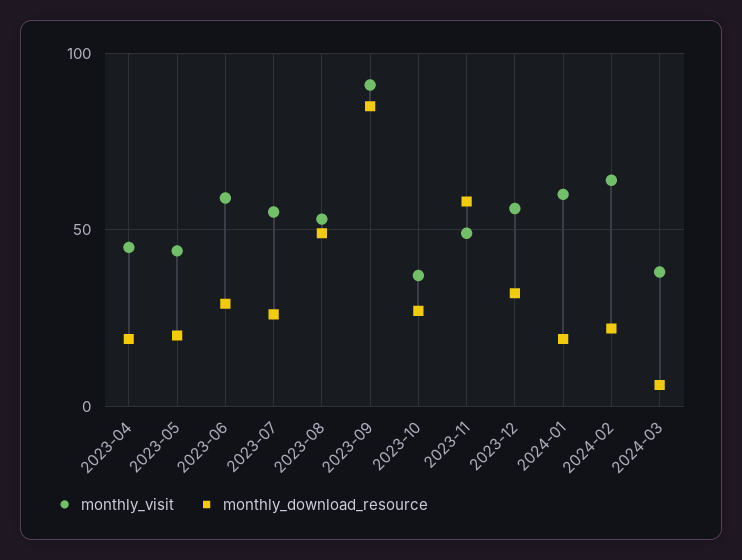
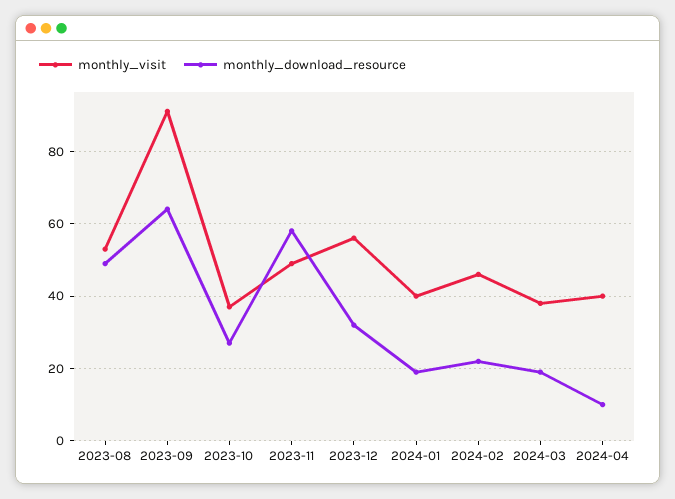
monthly_visit, 2023-04: 45 -> none
monthly_download_resource, 2023-04: 20 -> none
monthly_visit, 2023-05: 45 -> none
monthly_download_resource, 2023-05: 20 -> none
monthly_visit, 2023-06: 60 -> none
monthly_download_resource, 2023-06: 30 -> none
monthly_visit, 2023-07: 55 -> none
monthly_download_resource, 2023-07: 25 -> none
monthly_download_resource, 2023-09: 85 -> 65
monthly_visit, 2024-01: 60 -> 40
monthly_visit, 2024-02: 65 -> 45
monthly_download_resource, 2024-03: 5 -> 20
monthly_visit, 2024-04: none -> 40
monthly_download_resource, 2024-04: none -> 10

